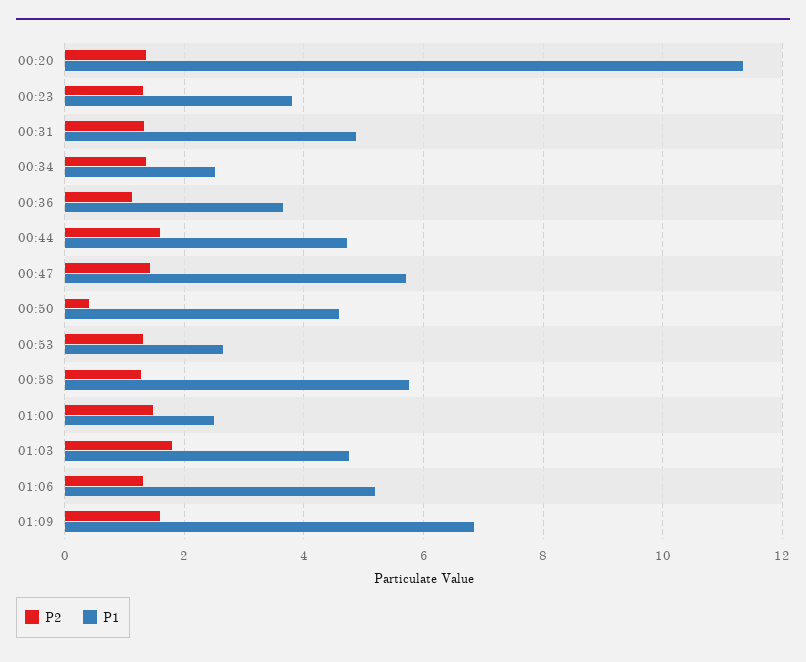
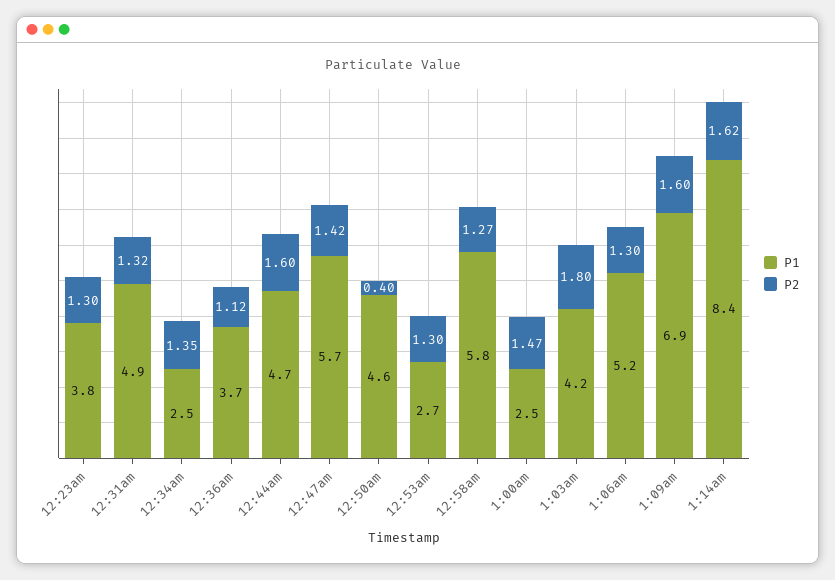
P2, 00:20: 1.4 -> none
P1, 00:20: 11.4 -> none
P1, 01:03: 4.8 -> 4.2
P1, 1:14am: none -> 8.4
P2, 1:14am: none -> 1.62

